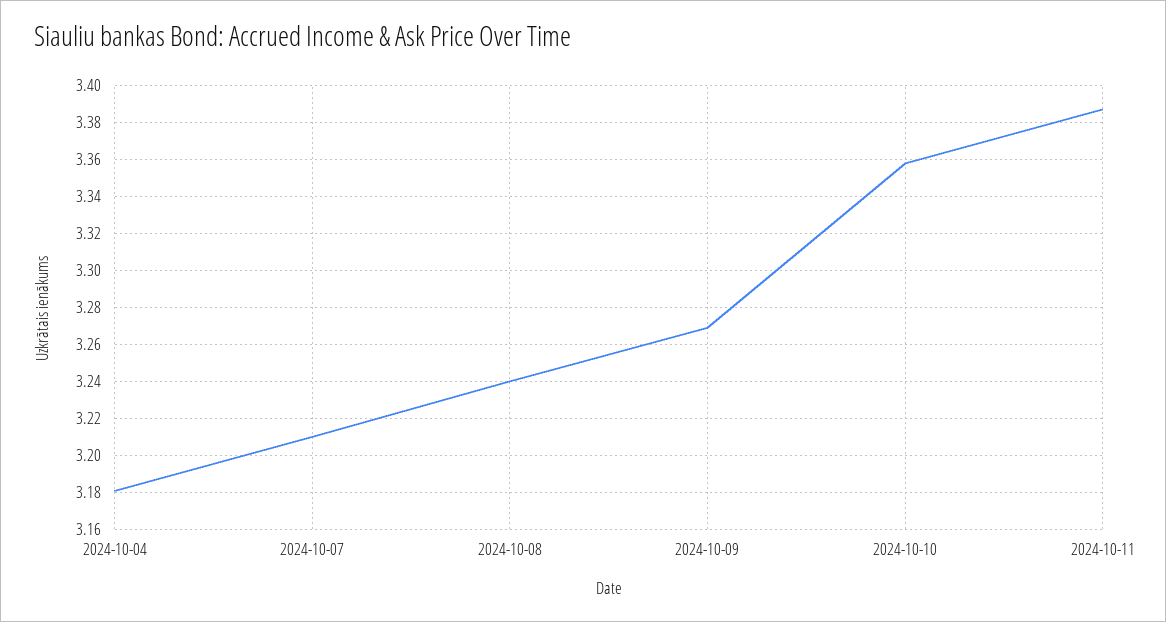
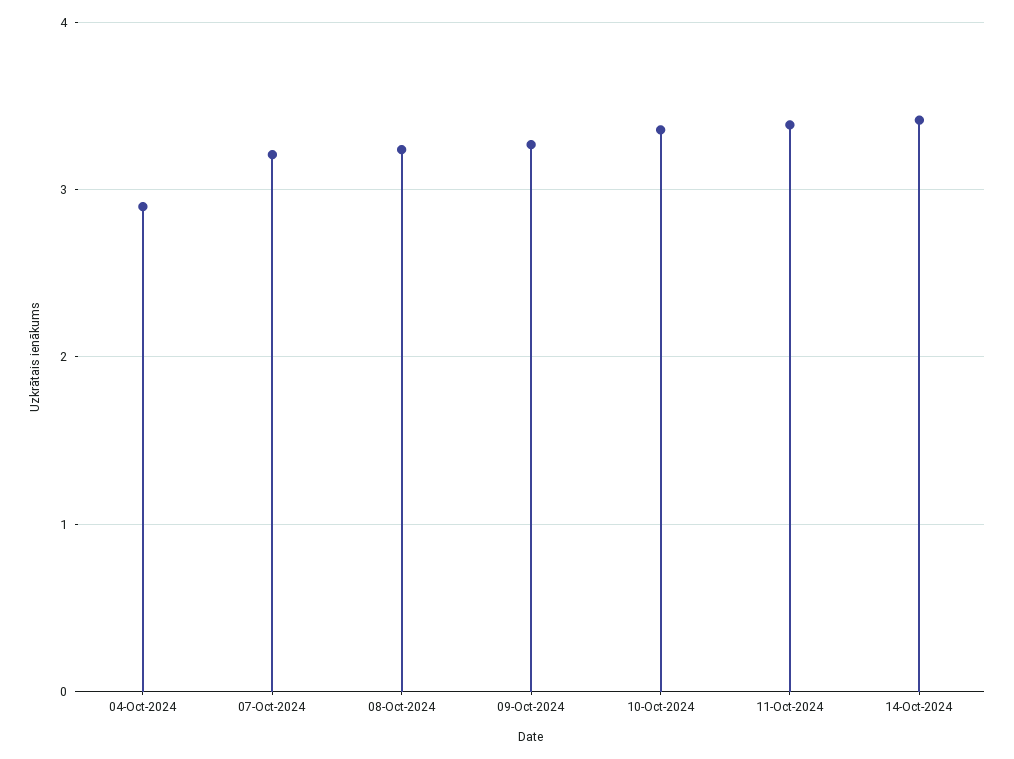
2024-10-04: 3.18 -> 2.9
14-Oct-2024: none -> 3.4

